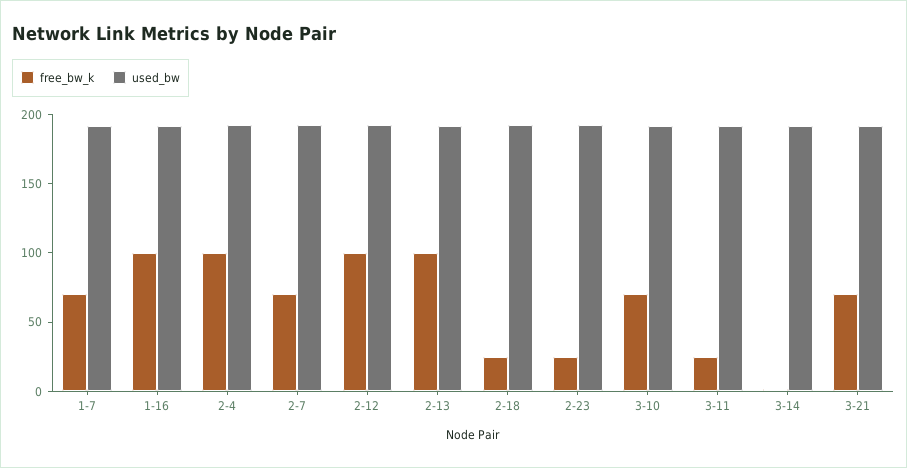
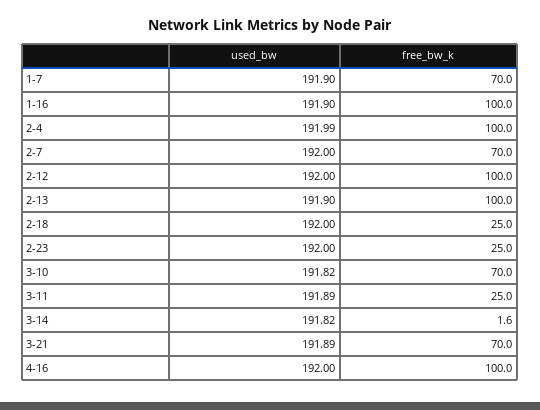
used_bw, 4-16: none -> 192
free_bw_k, 4-16: none -> 100

